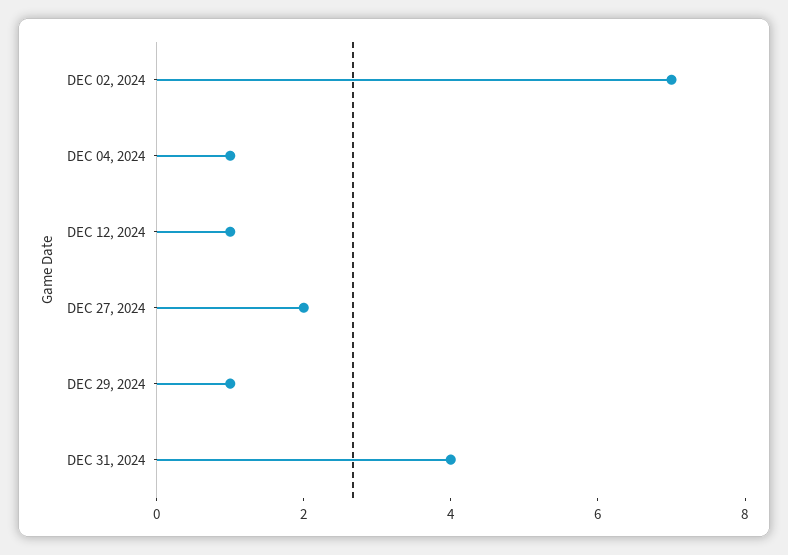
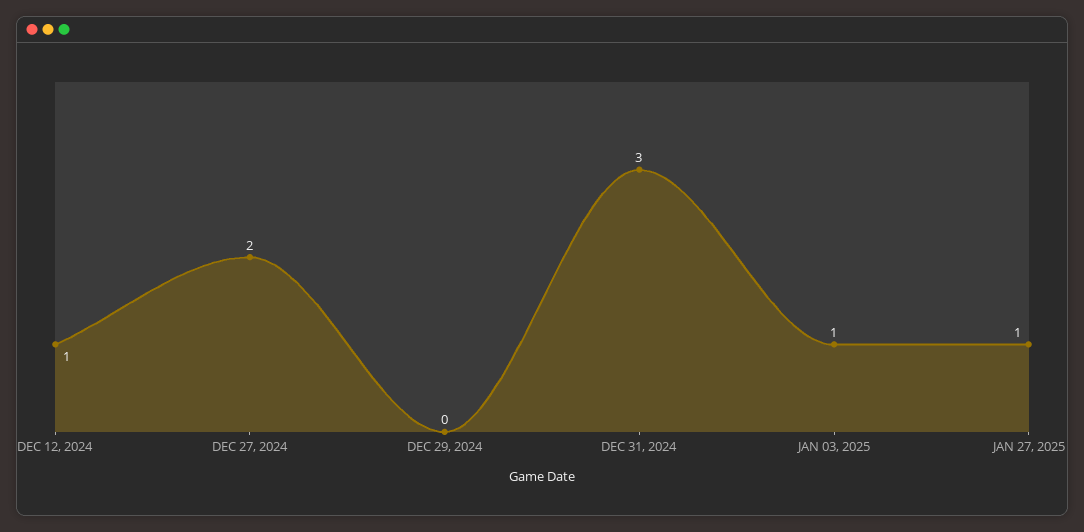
DEC 02, 2024: 7 -> none
DEC 04, 2024: 1 -> none
DEC 29, 2024: 1 -> 0
DEC 31, 2024: 4 -> 3
JAN 03, 2025: none -> 1
JAN 27, 2025: none -> 1

